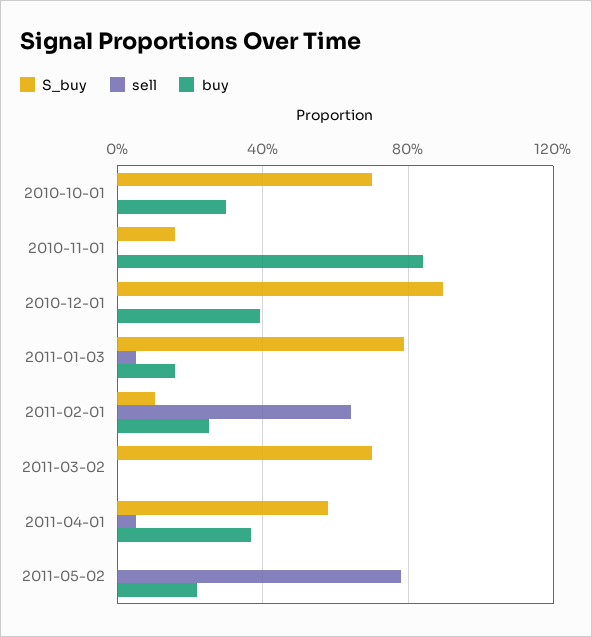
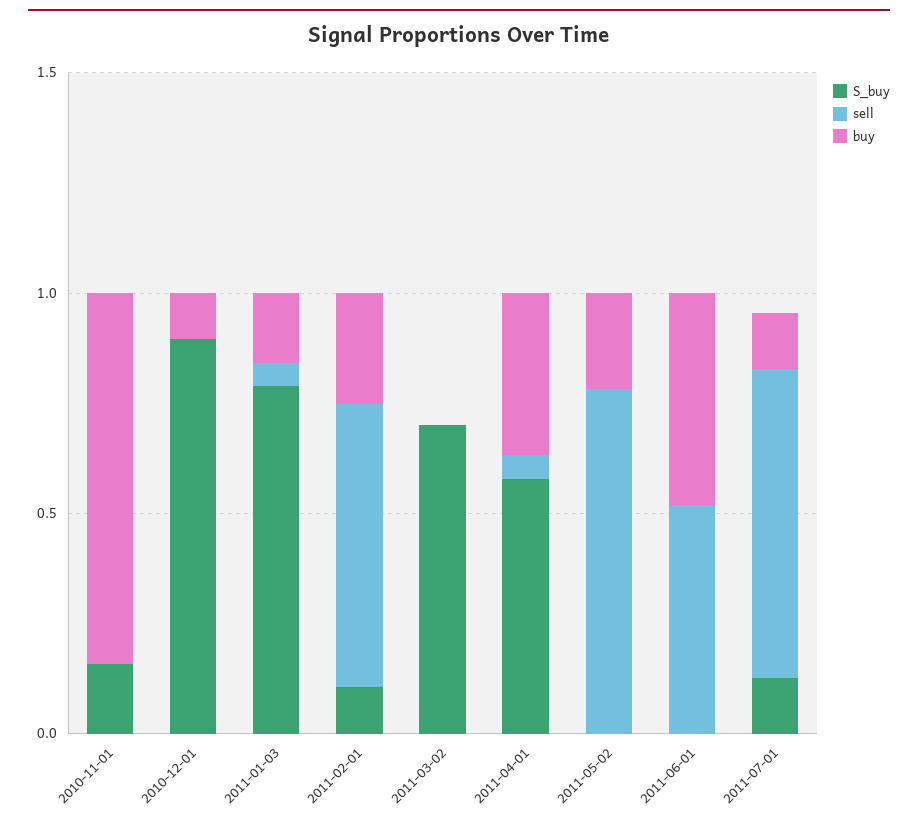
S_buy, 2010-10-01: 0.7 -> none
sell, 2010-10-01: 0 -> none
buy, 2010-10-01: 0.3 -> none
buy, 2010-12-01: 0.4 -> 0.1
S_buy, 2011-06-01: none -> 0
sell, 2011-06-01: none -> 0.5
buy, 2011-06-01: none -> 0.5
S_buy, 2011-07-01: none -> 0.1
sell, 2011-07-01: none -> 0.7
buy, 2011-07-01: none -> 0.1

